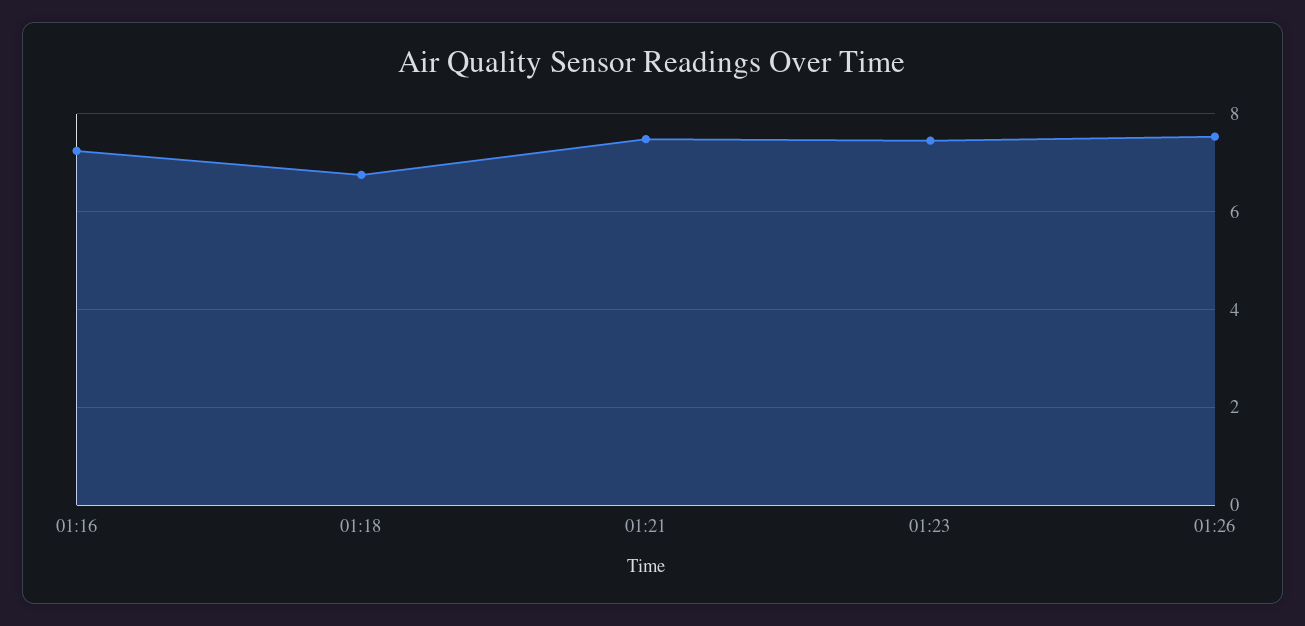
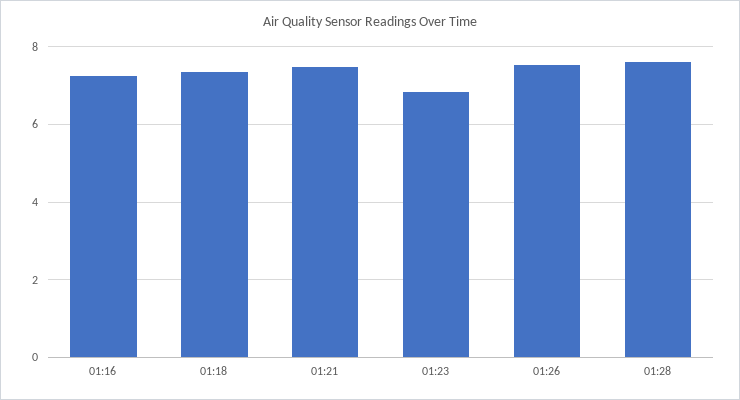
01:18: 6.8 -> 7.4
01:23: 7.4 -> 6.8
01:28: none -> 7.6

